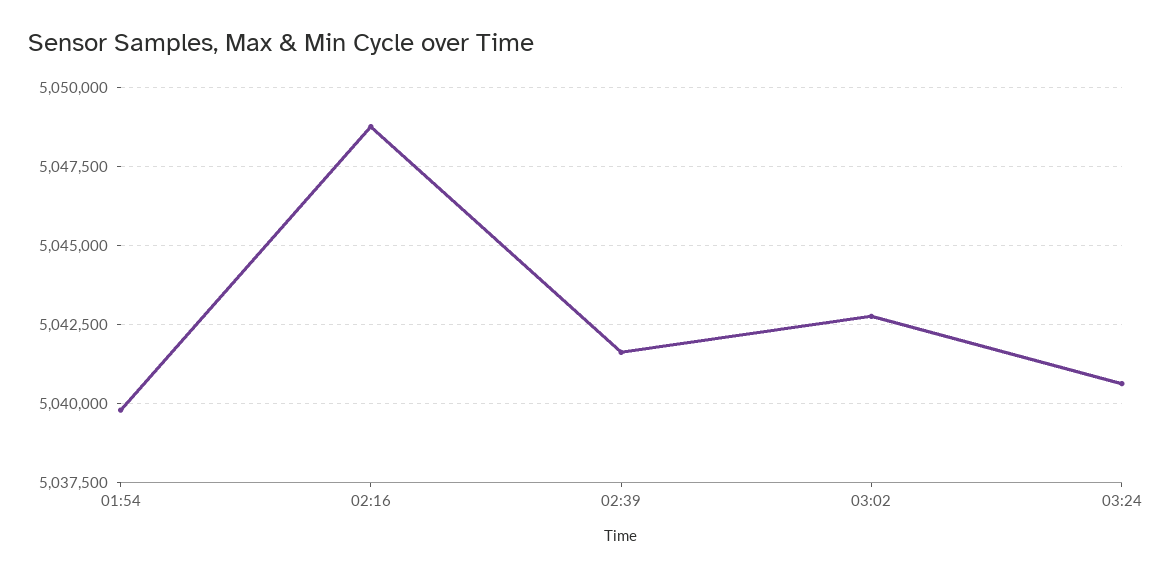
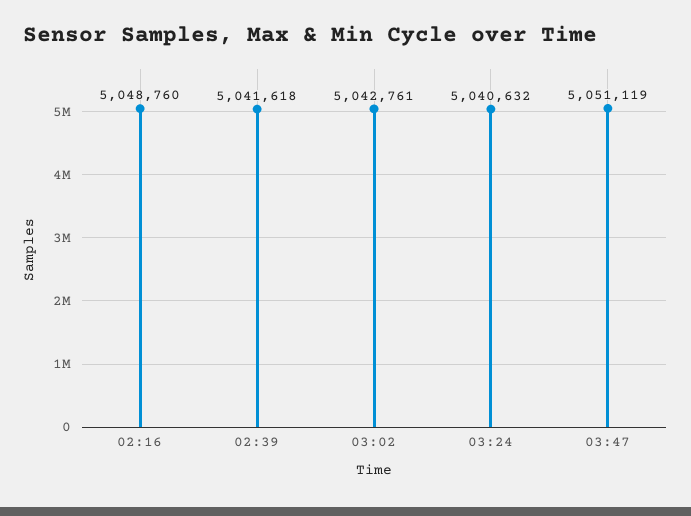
01:54: 5039750 -> none
03:47: none -> 5051119

